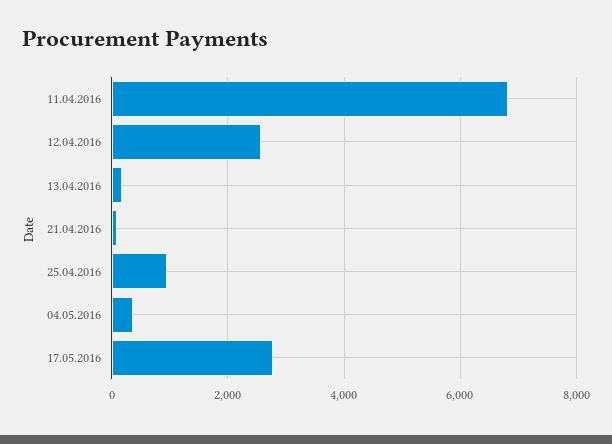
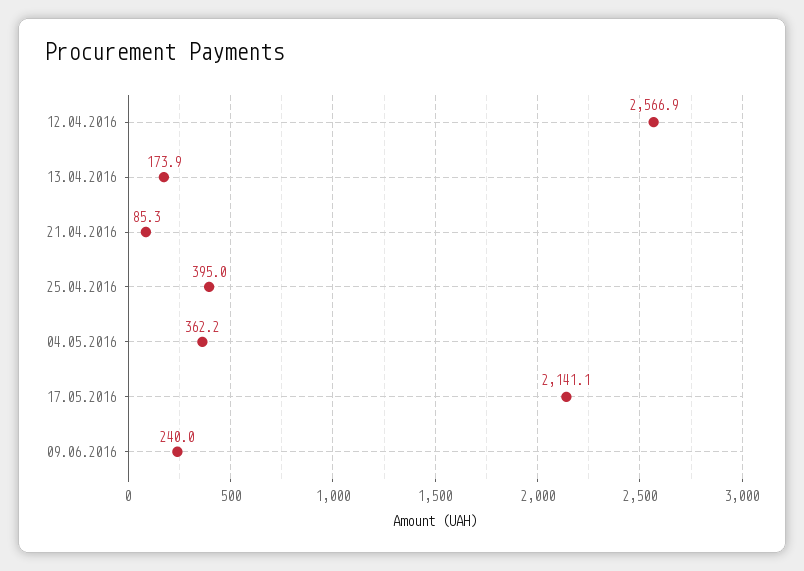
11.04.2016: 6800 -> none
25.04.2016: 1000 -> 395
17.05.2016: 2800 -> 2141.1
09.06.2016: none -> 240

